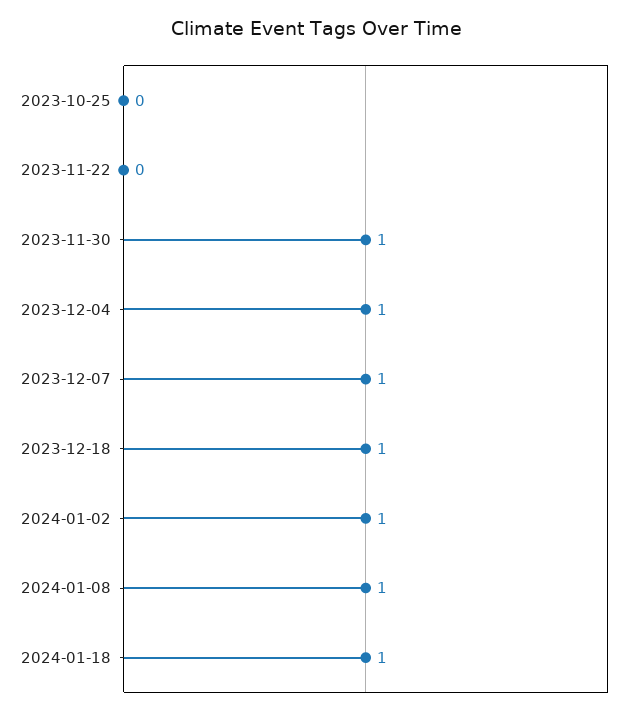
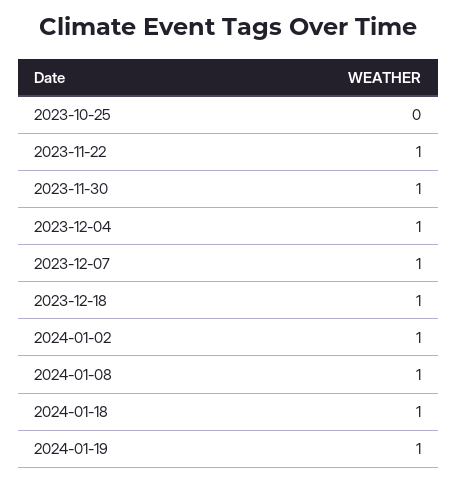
2023-11-22: 0 -> 1
2024-01-19: none -> 1

